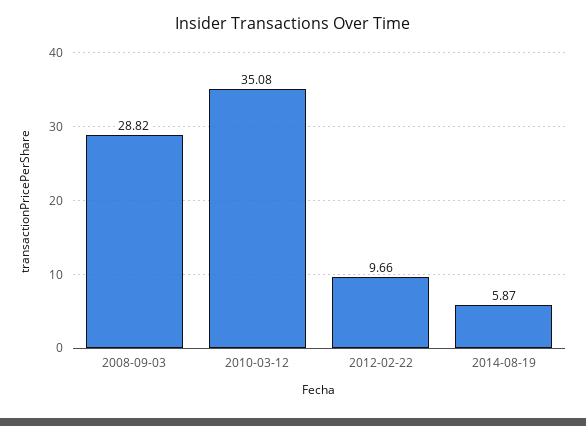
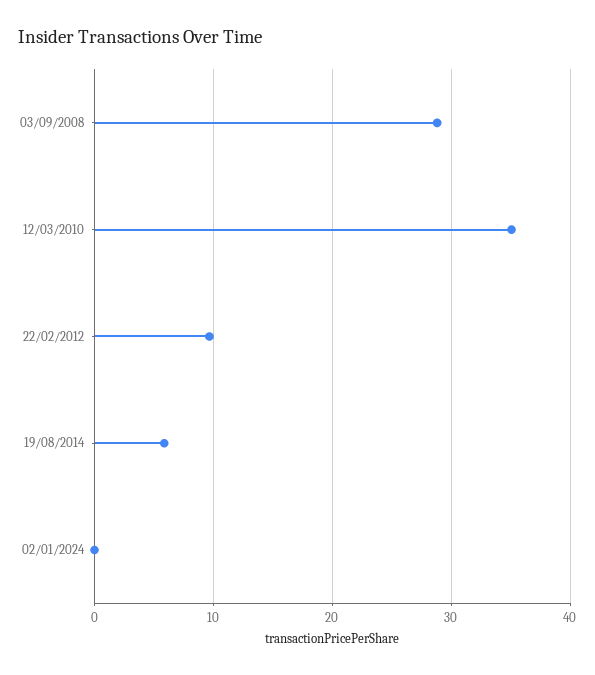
02/01/2024: none -> 0

